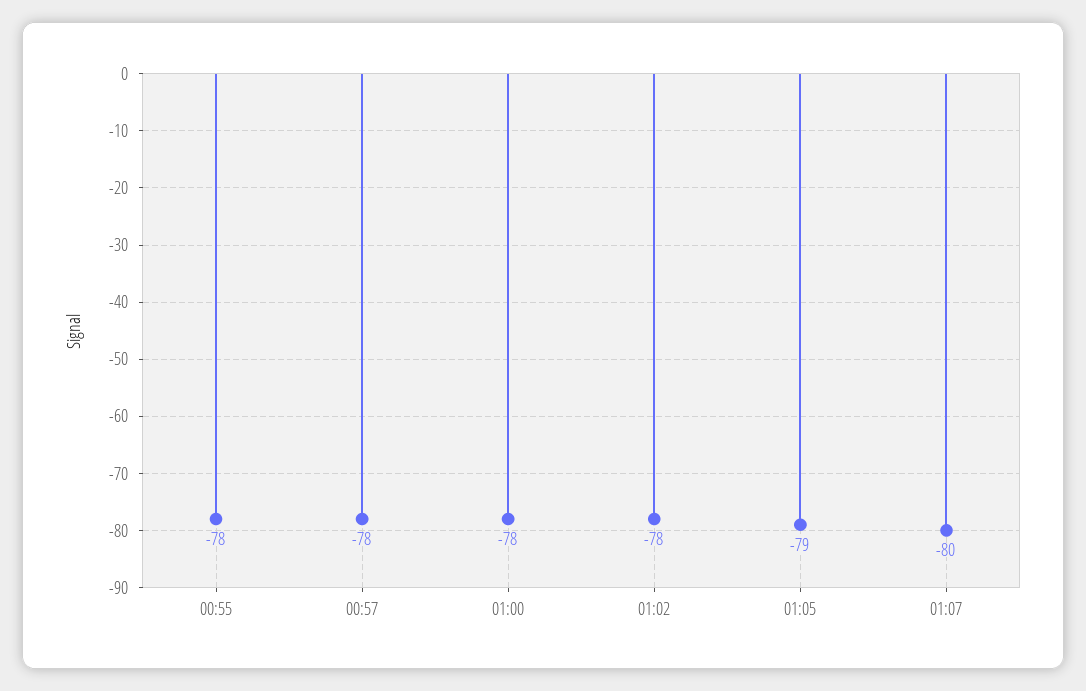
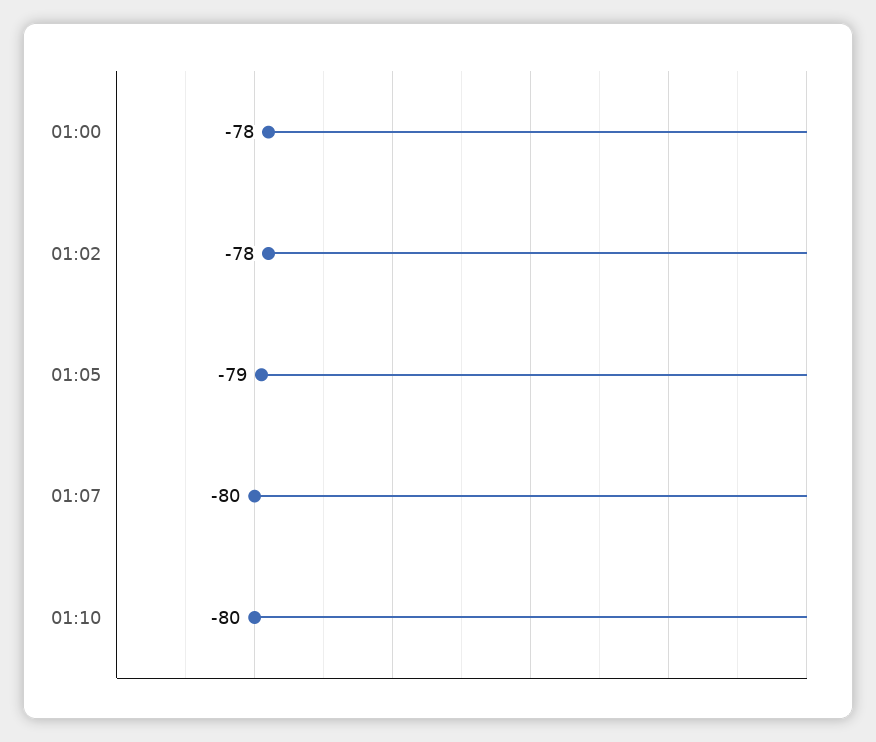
00:55: -78 -> none
00:57: -78 -> none
01:10: none -> -80

